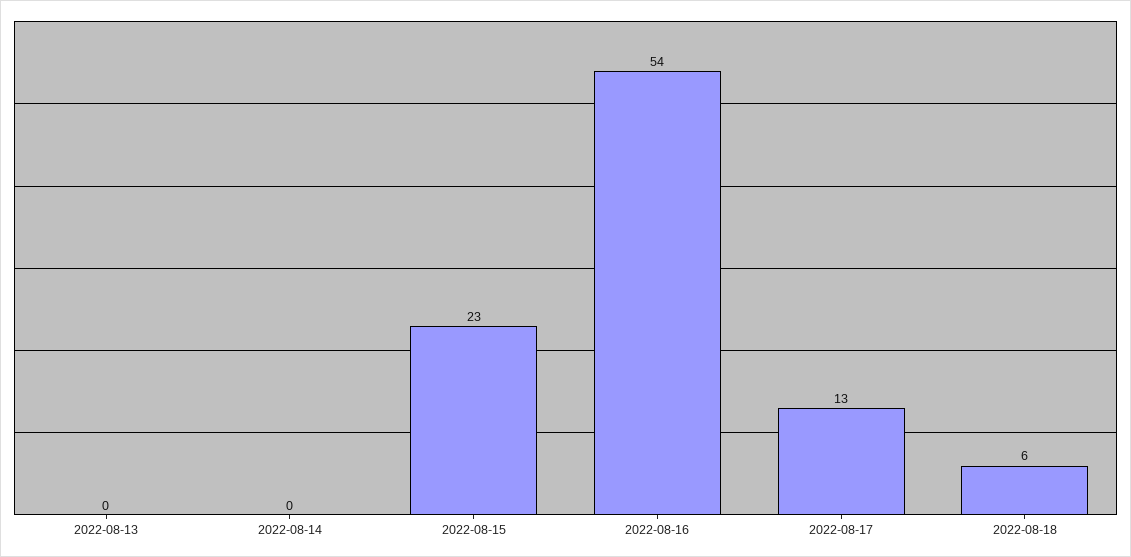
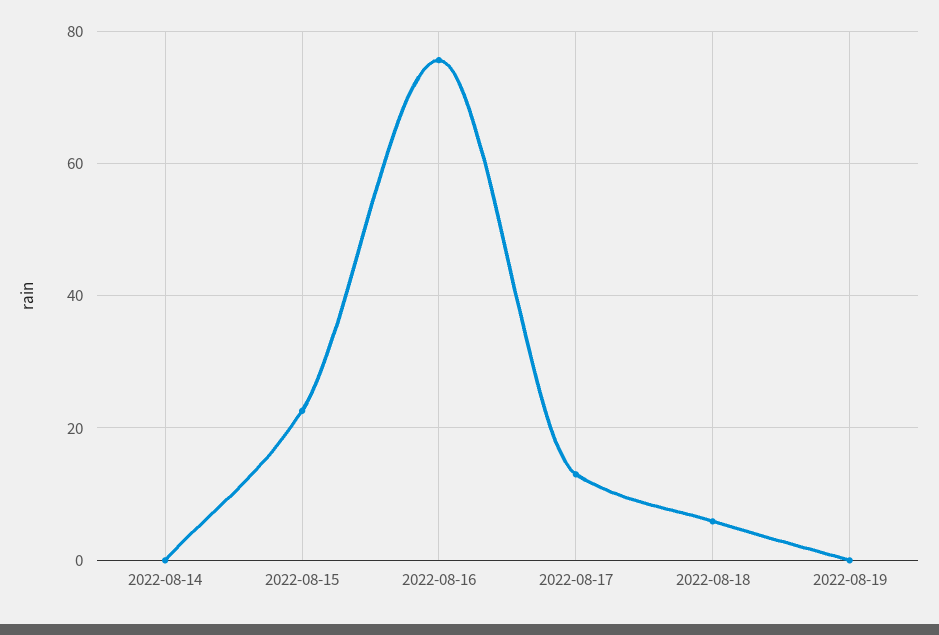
2022-08-13: 0 -> none
2022-08-16: 54 -> 76
2022-08-19: none -> 0

